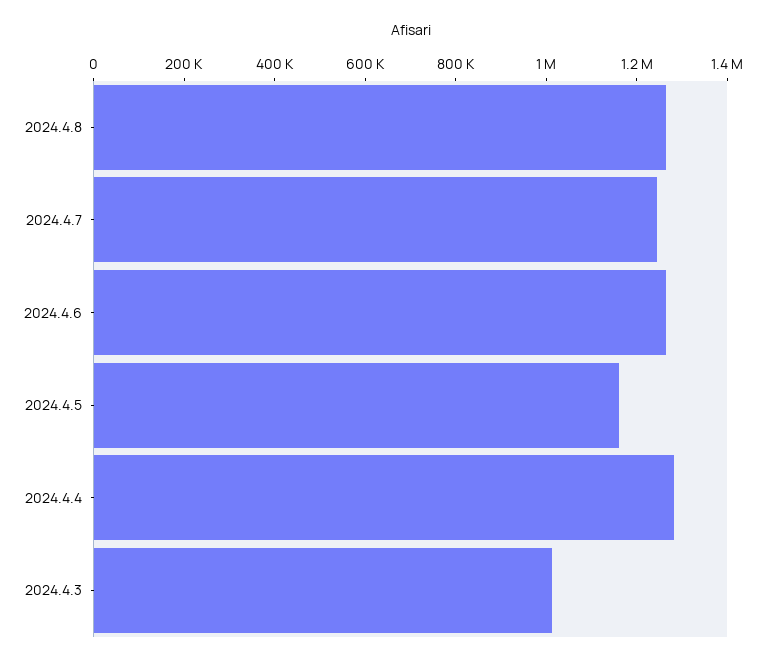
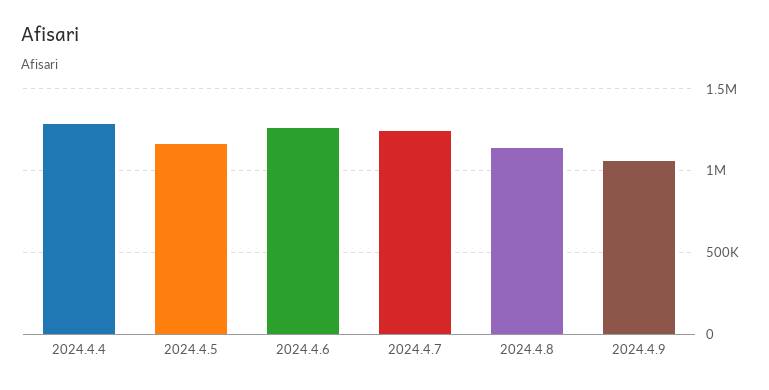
2024.4.8: 1250000 -> 1150000
2024.4.3: 1000000 -> none
2024.4.9: none -> 1050000

